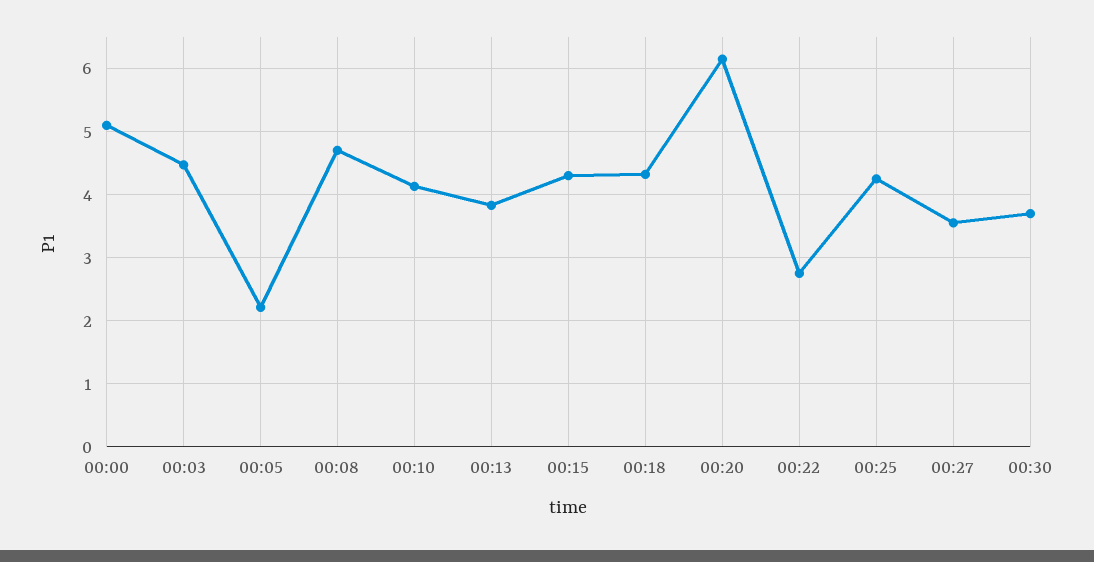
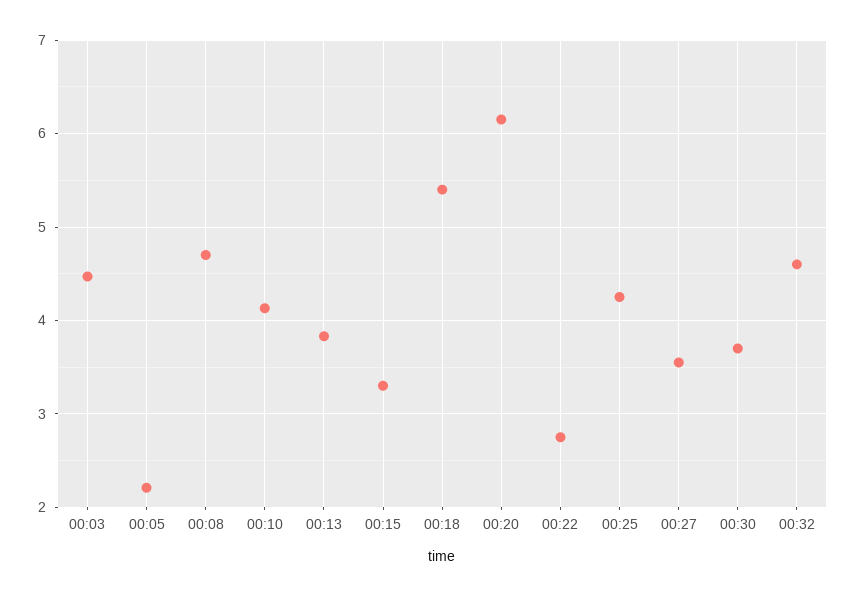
00:00: 5.1 -> none
00:15: 4.3 -> 3.3
00:18: 4.3 -> 5.4
00:32: none -> 4.6

